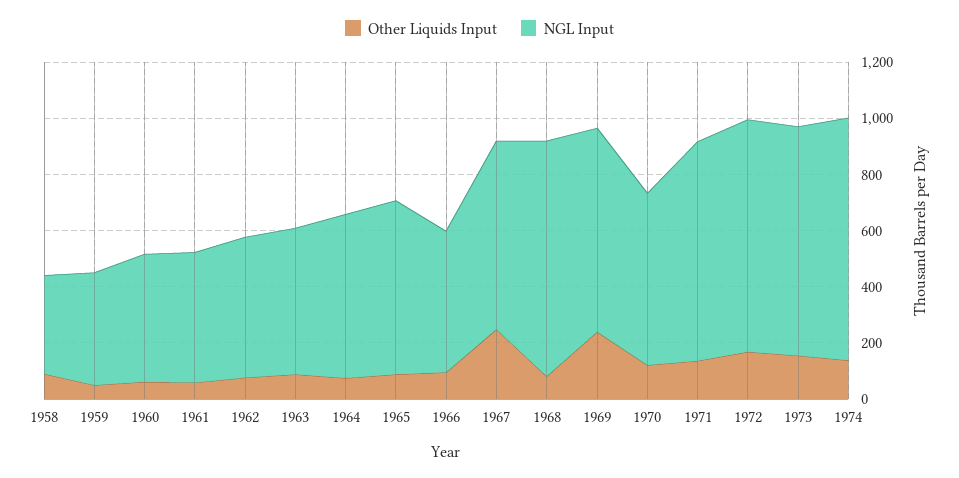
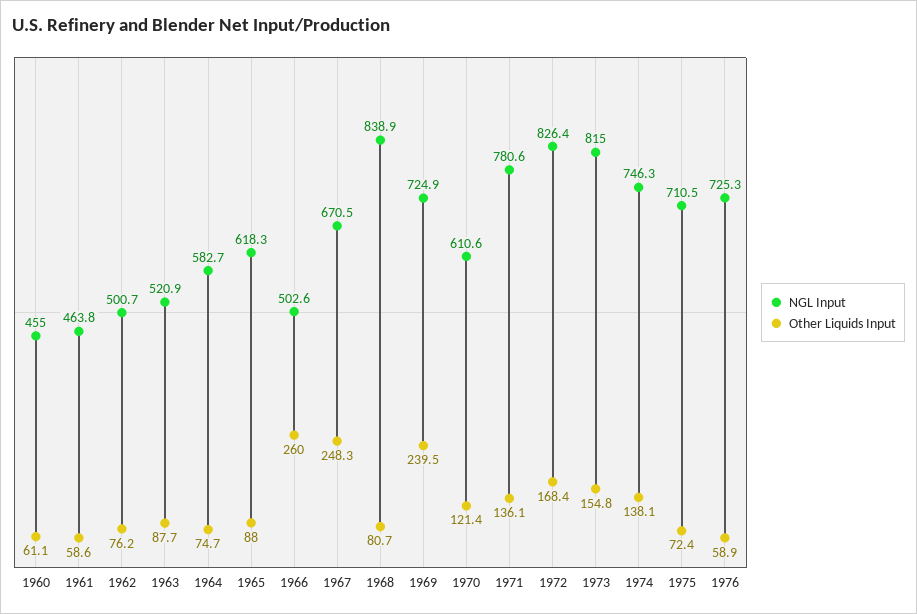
Other Liquids Input, 1958: 100 -> none
NGL Input, 1958: 350 -> none
Other Liquids Input, 1959: 50 -> none
NGL Input, 1959: 400 -> none
Other Liquids Input, 1966: 100 -> 260
NGL Input, 1974: 850 -> 746.3
NGL Input, 1975: none -> 710.5
Other Liquids Input, 1975: none -> 72.4
NGL Input, 1976: none -> 725.3
Other Liquids Input, 1976: none -> 58.9

